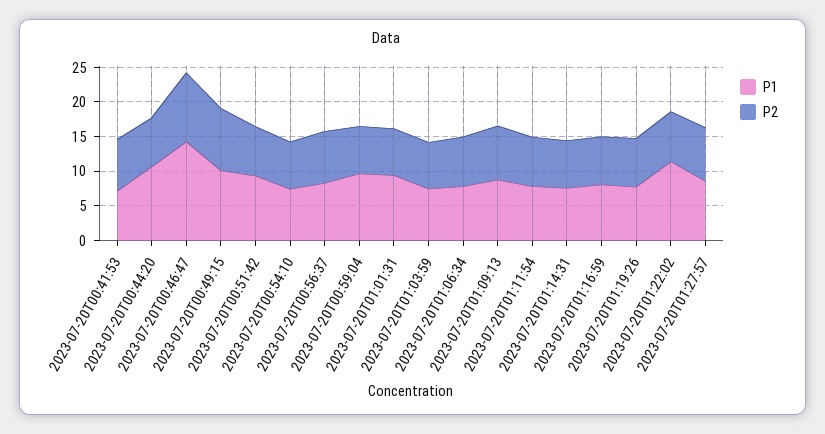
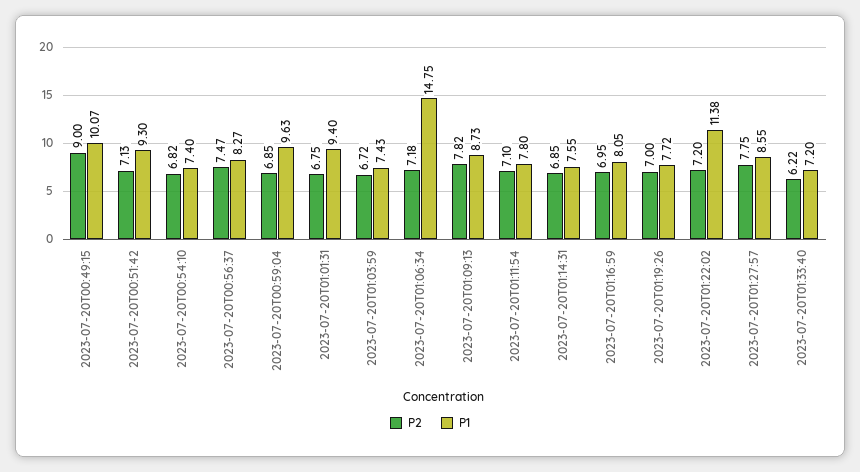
P1, 2023-07-20T00:41:53: 7.5 -> none
P2, 2023-07-20T00:41:53: 7.5 -> none
P1, 2023-07-20T00:44:20: 10 -> none
P2, 2023-07-20T00:44:20: 7.5 -> none
P1, 2023-07-20T00:46:47: 15 -> none
P2, 2023-07-20T00:46:47: 10 -> none
P1, 2023-07-20T01:06:34: 7.5 -> 14.75
P2, 2023-07-20T01:33:40: none -> 6.22
P1, 2023-07-20T01:33:40: none -> 7.2

